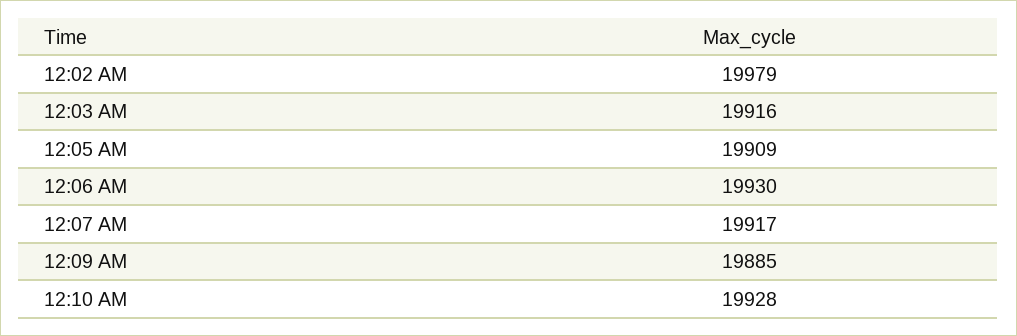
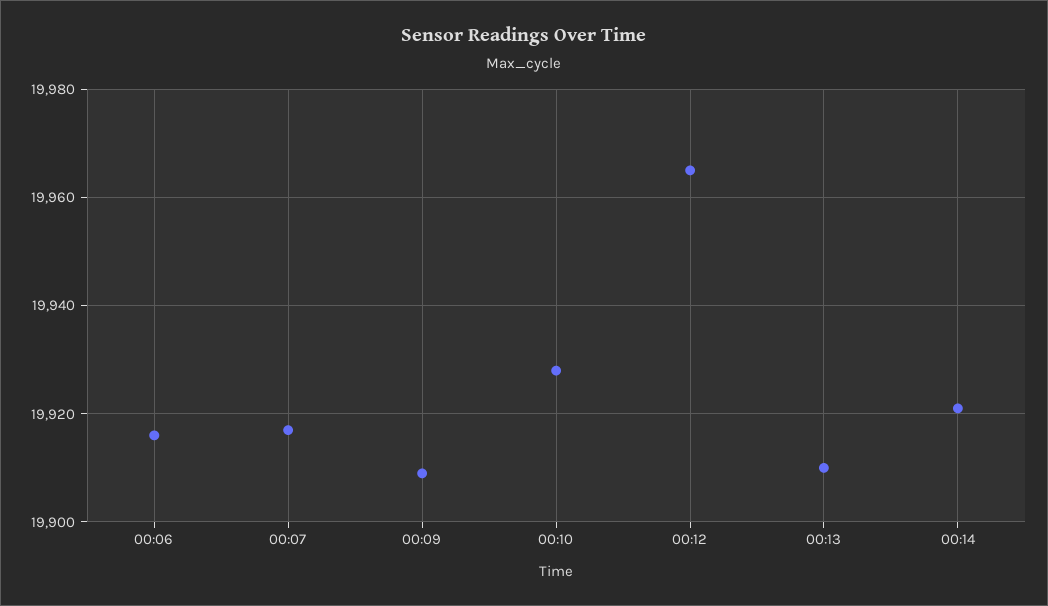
12:02 AM: 19979 -> none
12:03 AM: 19916 -> none
12:05 AM: 19909 -> none
12:06 AM: 19930 -> 19915
12:09 AM: 19885 -> 19910
00:12: none -> 19965
00:13: none -> 19910
00:14: none -> 19920

